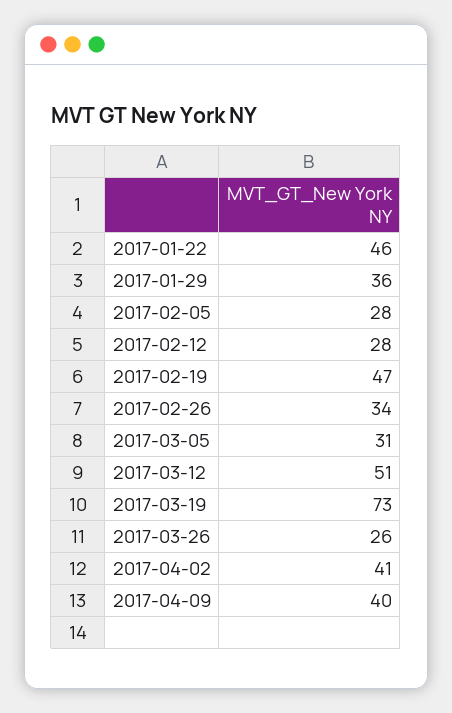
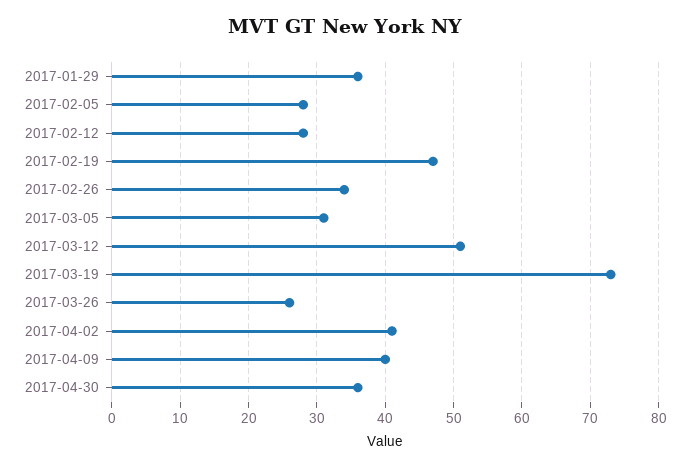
2017-01-22: 46 -> none
2017-04-30: none -> 36

